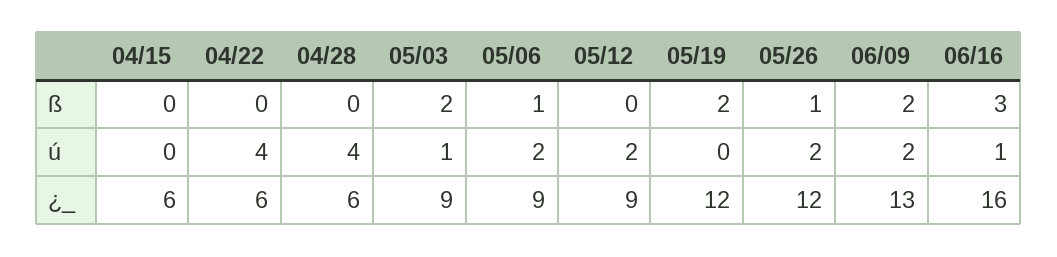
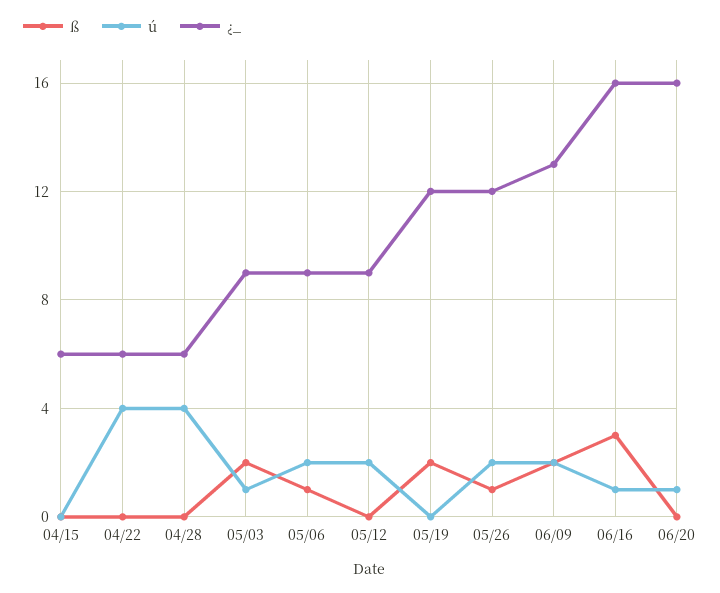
ß, 06/20: none -> 0
ú, 06/20: none -> 1
¿_, 06/20: none -> 16

